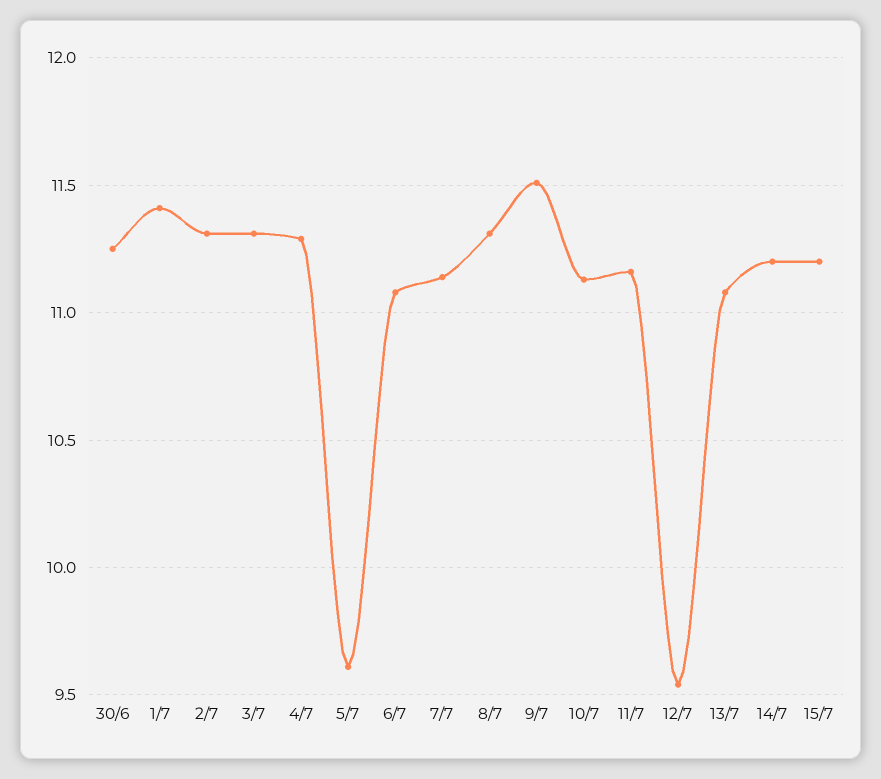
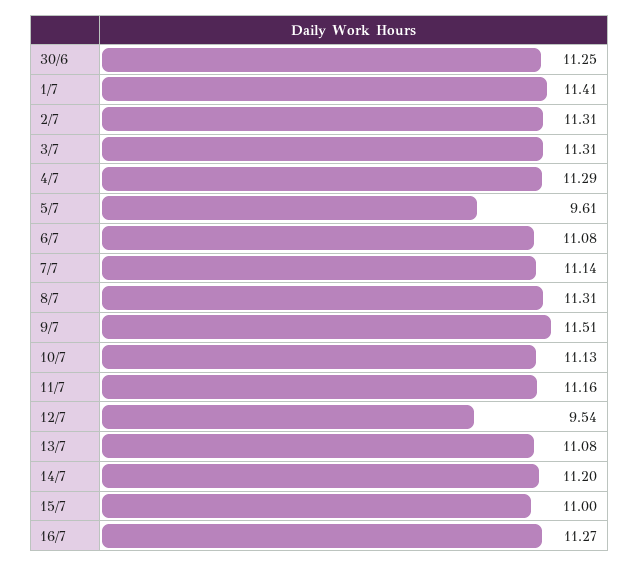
15/7: 11.2 -> 11
16/7: none -> 11.27

